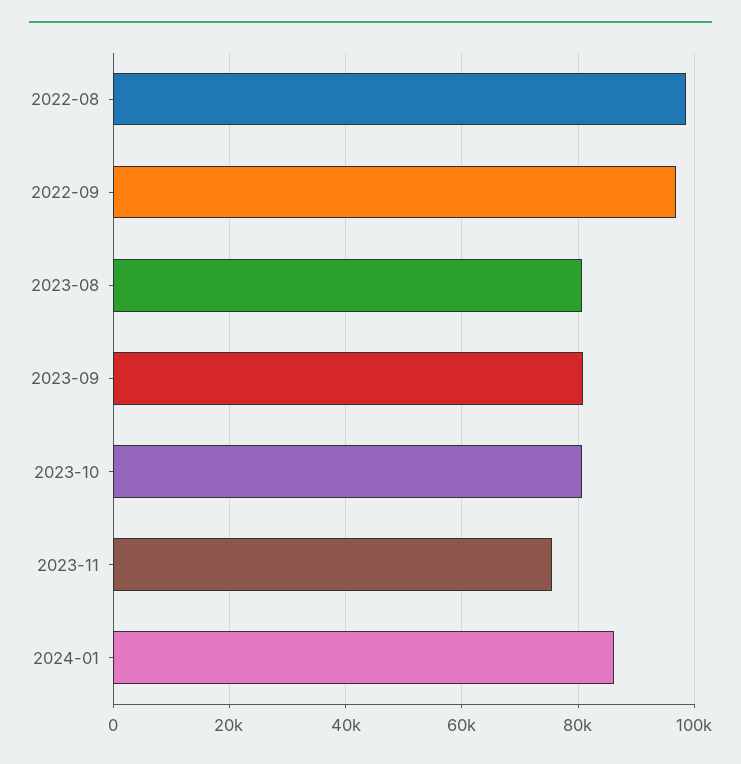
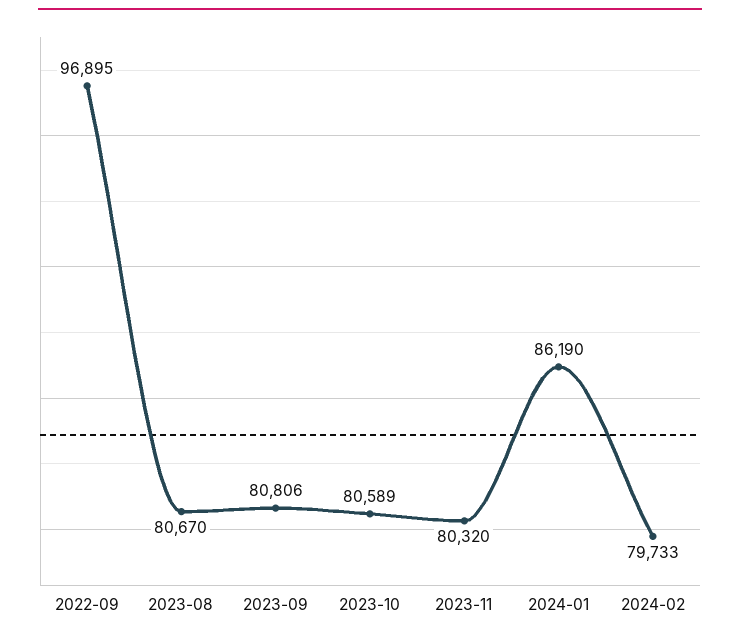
2022-08: 98000 -> none
2023-11: 76000 -> 80320
2024-02: none -> 79733

